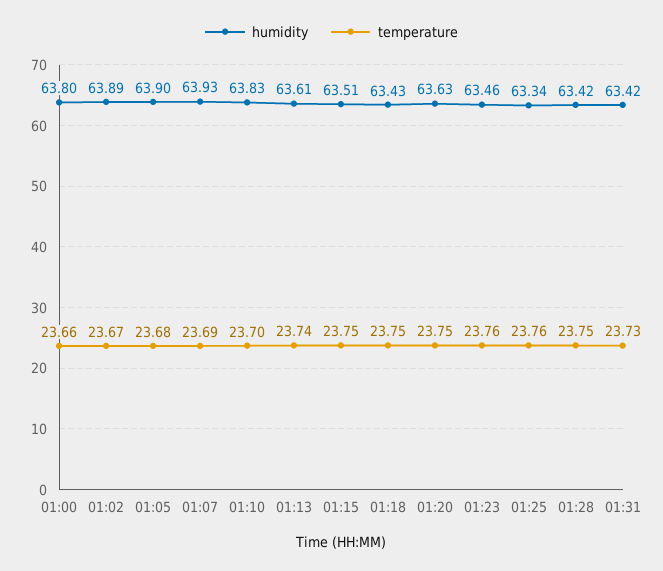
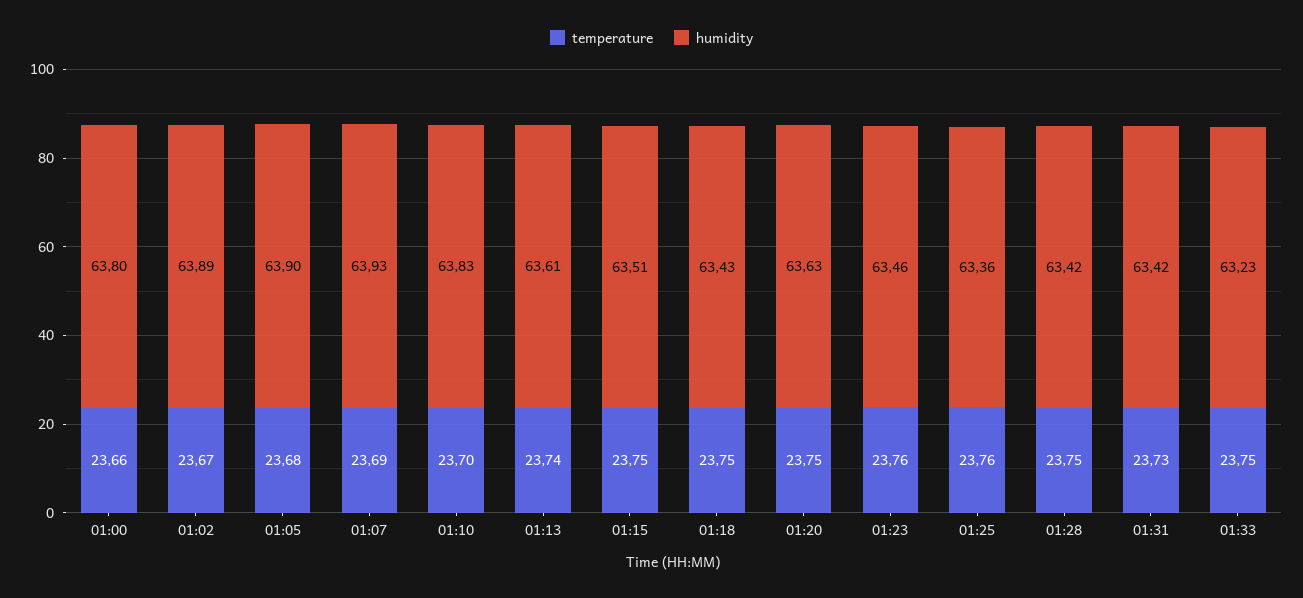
humidity, 01:25: 63.34 -> 63.36
temperature, 01:33: none -> 23.75
humidity, 01:33: none -> 63.23

